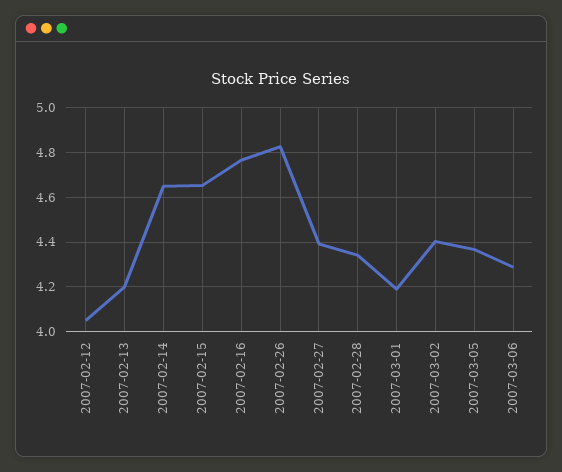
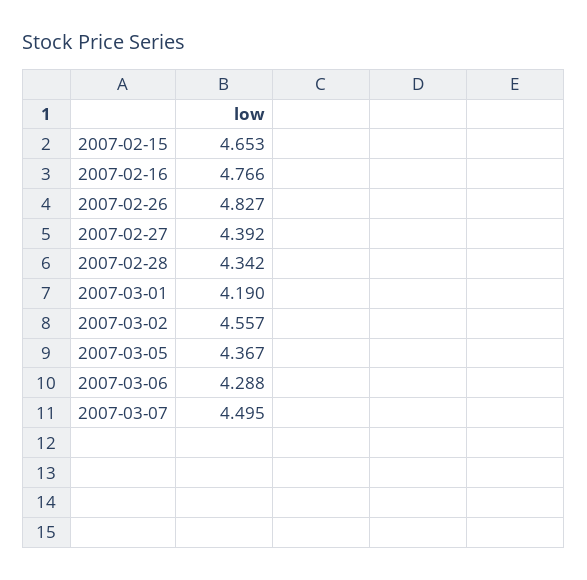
2007-02-12: 4.05 -> none
2007-02-13: 4.2 -> none
2007-02-14: 4.65 -> none
2007-03-02: 4.4 -> 4.557
2007-03-07: none -> 4.495

